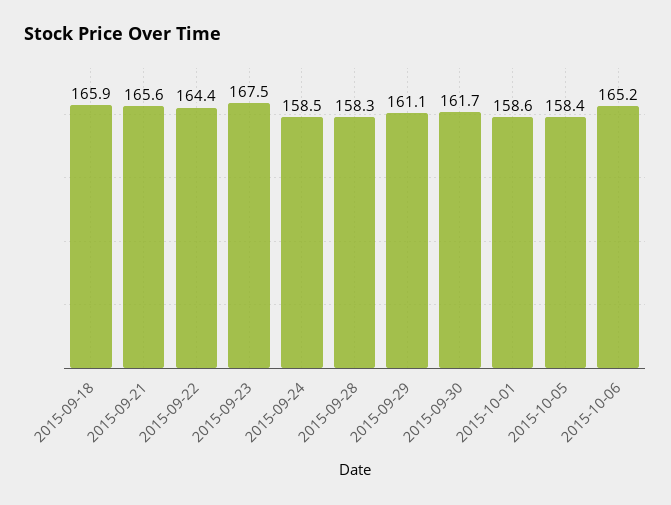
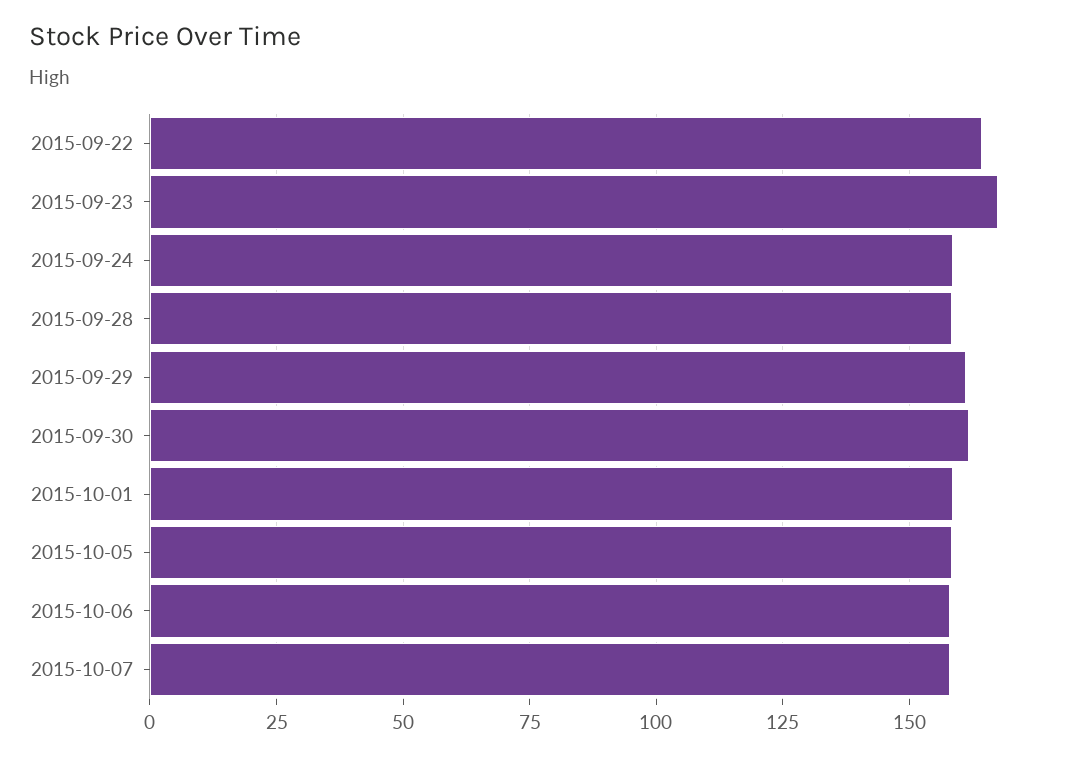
2015-09-18: 165.9 -> none
2015-09-21: 165.6 -> none
2015-10-06: 165.2 -> 157.5
2015-10-07: none -> 157.5

